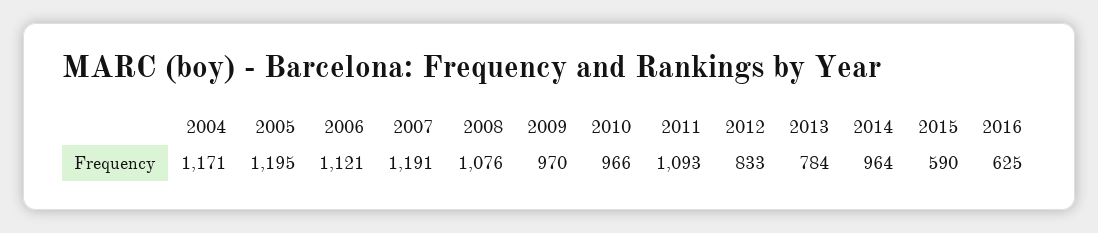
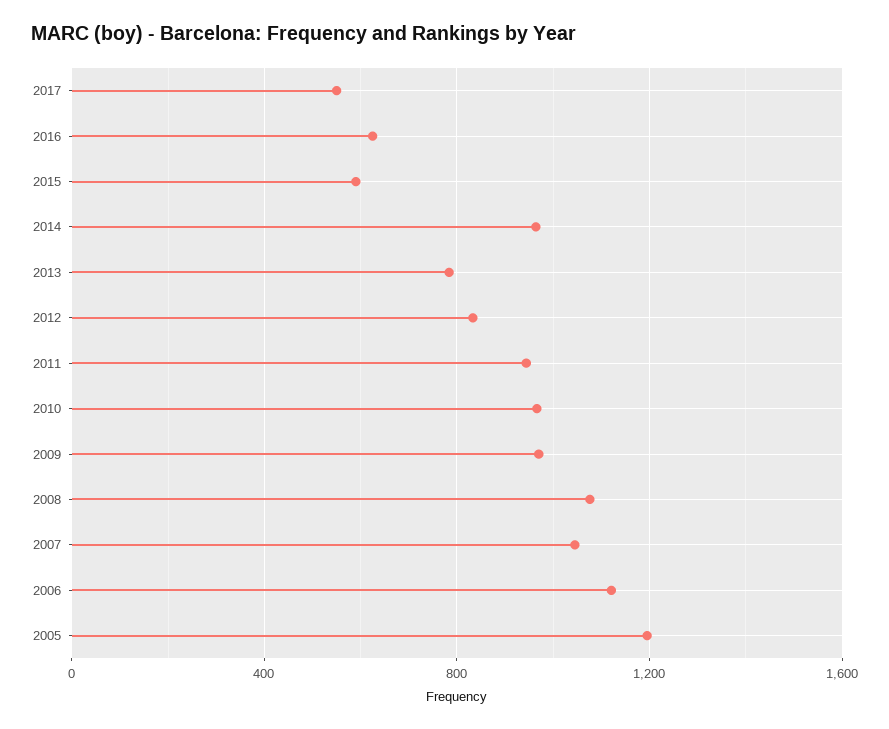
2004: 1171 -> none
2007: 1191 -> 1050
2011: 1093 -> 950
2017: none -> 550

